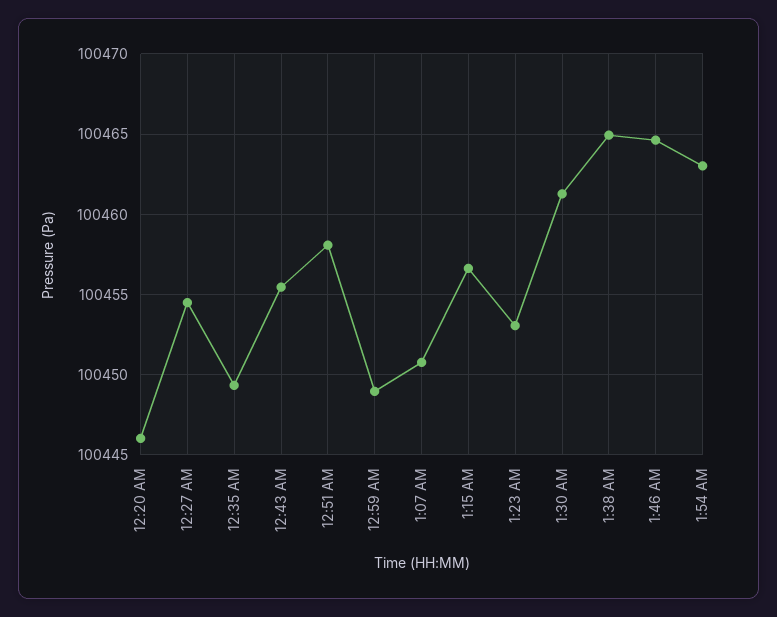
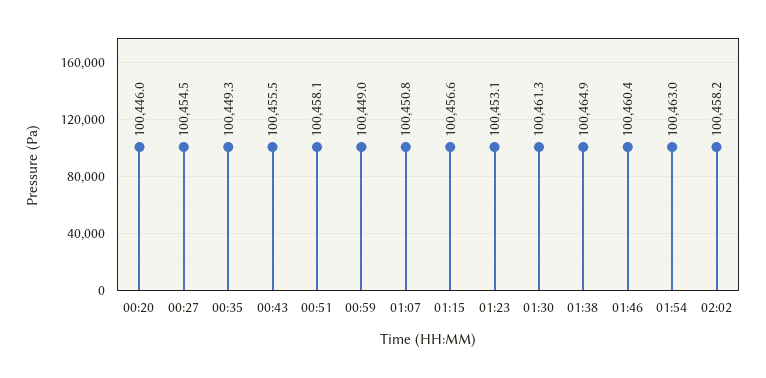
1:46 AM: 100464.5 -> 100460.4
02:02: none -> 100458.2

